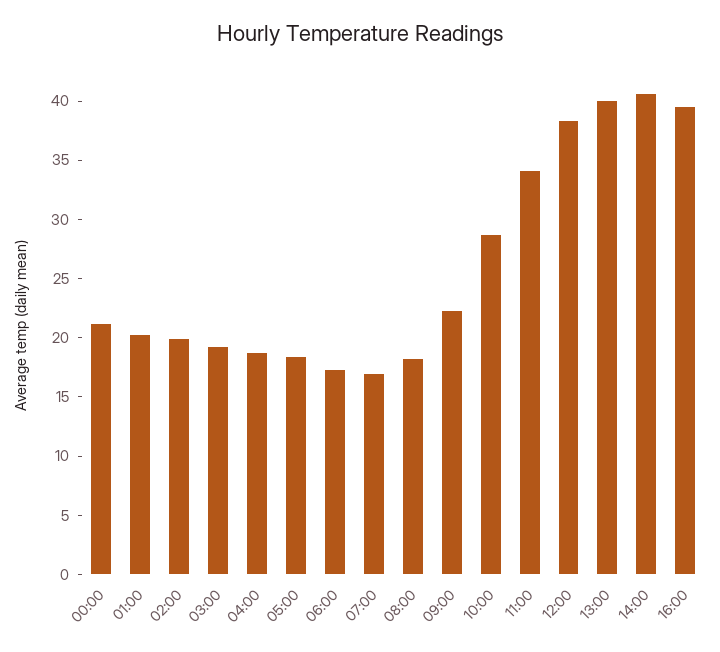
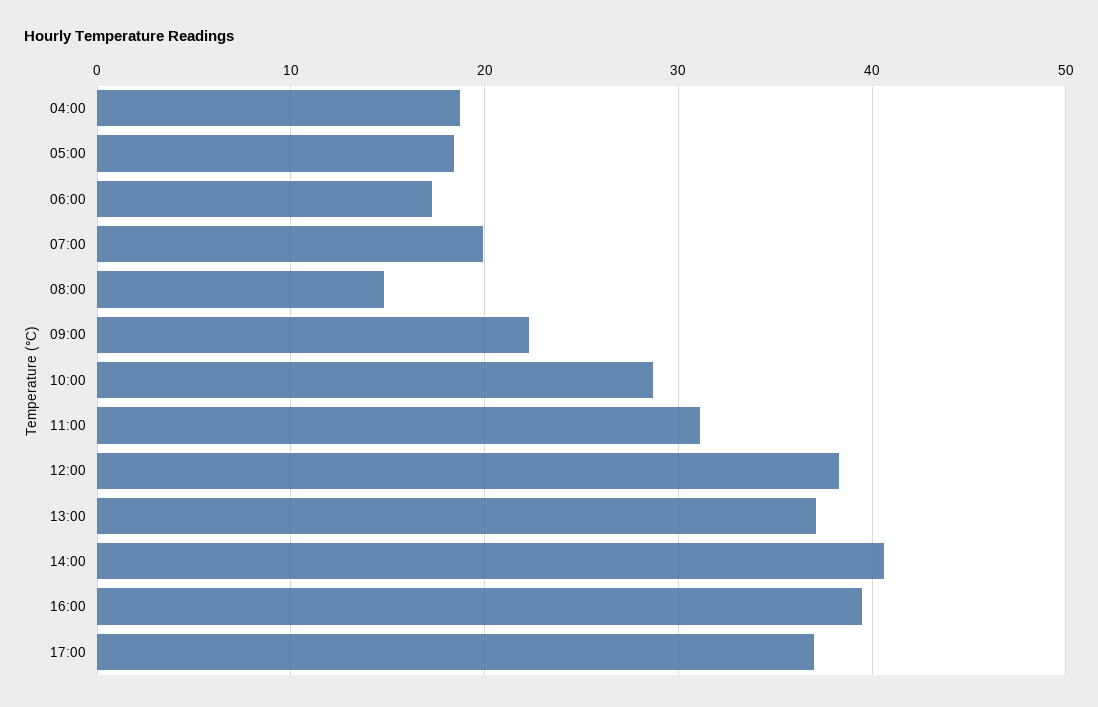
00:00: 21 -> none
01:00: 20 -> none
02:00: 20 -> none
03:00: 19 -> none
07:00: 17 -> 20
08:00: 18 -> 15
11:00: 34 -> 31
13:00: 40 -> 37
17:00: none -> 37

